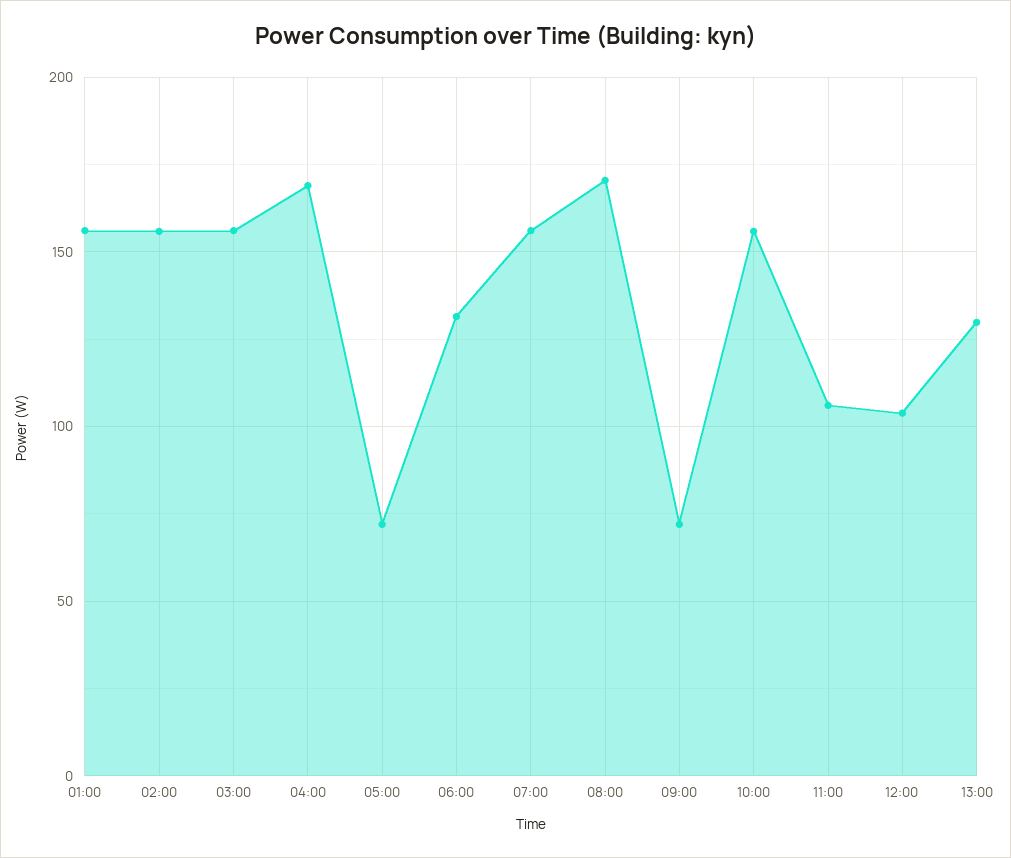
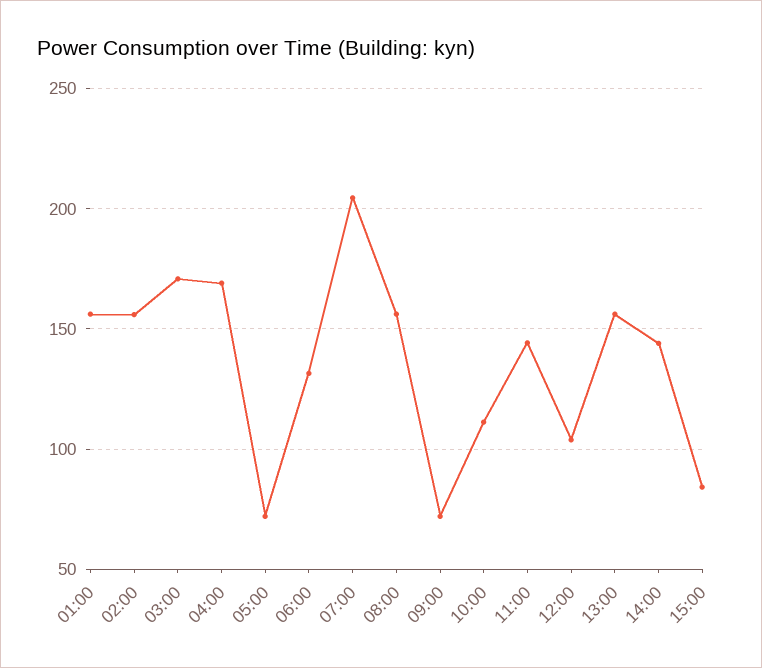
03:00: 155 -> 170
07:00: 155 -> 205
08:00: 170 -> 155
10:00: 155 -> 110
11:00: 105 -> 145
13:00: 130 -> 155
14:00: none -> 145
15:00: none -> 85

